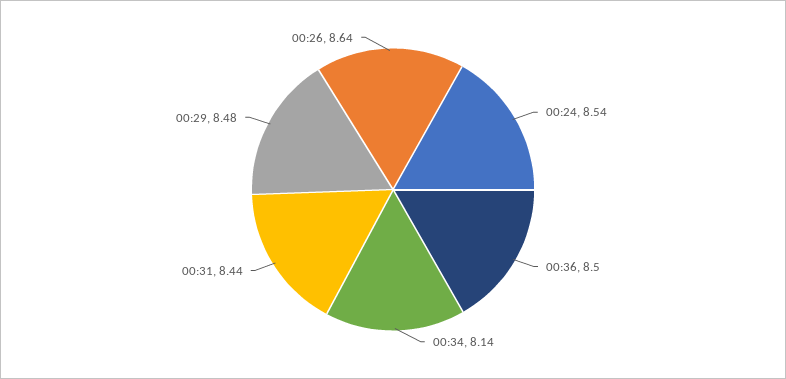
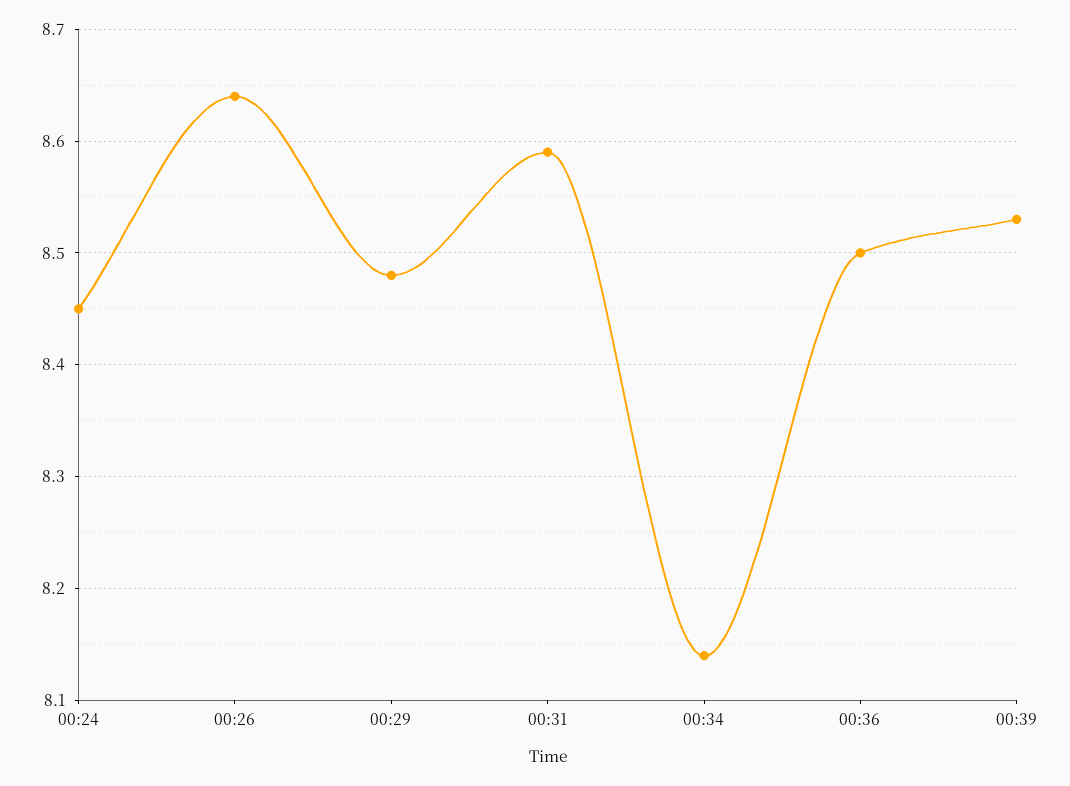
00:24: 8.54 -> 8.45
00:31: 8.44 -> 8.59
00:39: none -> 8.53

